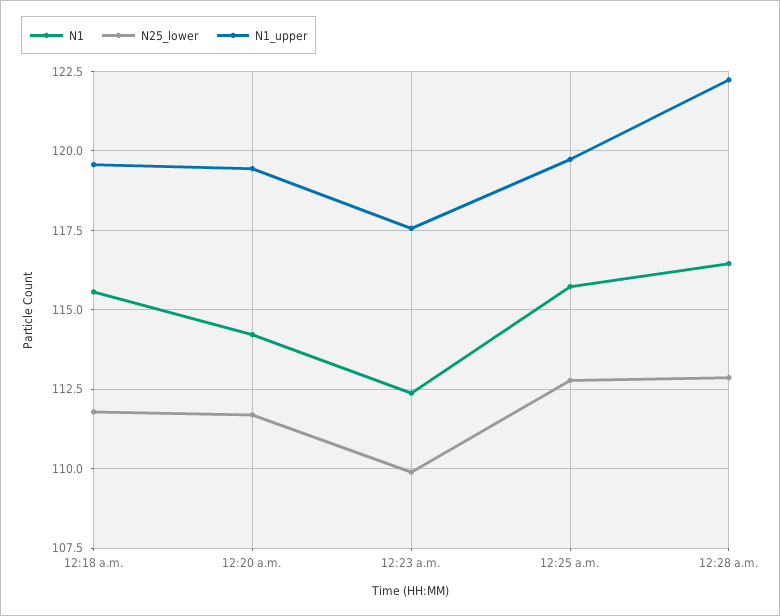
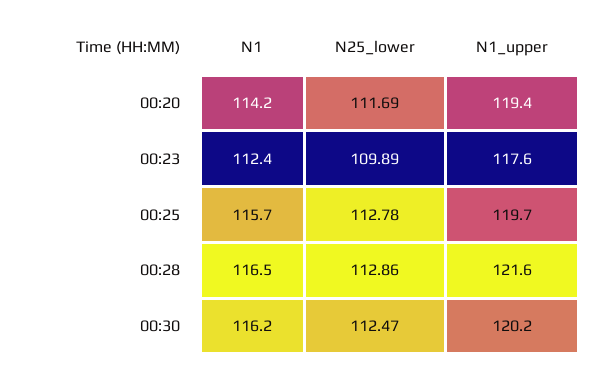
N1, 12:18 a.m.: 115.5 -> none
N25_lower, 12:18 a.m.: 111.75 -> none
N1_upper, 12:18 a.m.: 119.5 -> none
N1_upper, 12:28 a.m.: 122.25 -> 121.6
N1, 00:30: none -> 116.2
N25_lower, 00:30: none -> 112.47
N1_upper, 00:30: none -> 120.2

